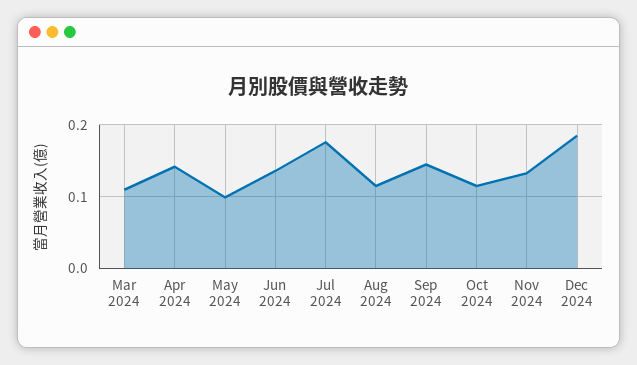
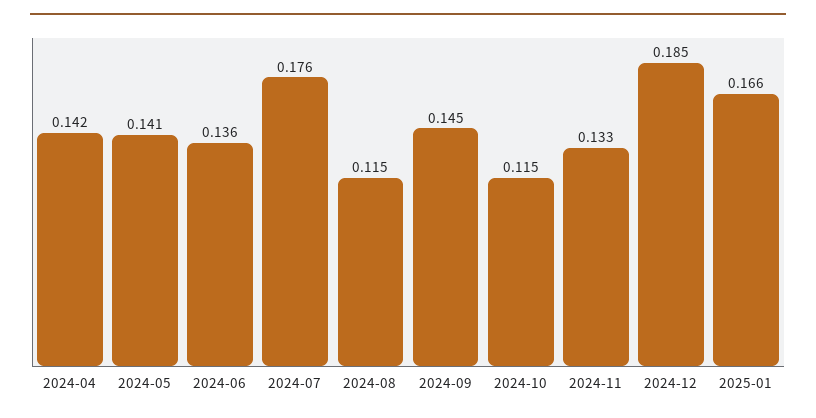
Mar 2024: 0.11 -> none
May 2024: 0.1 -> 0.141
2025-01: none -> 0.166

